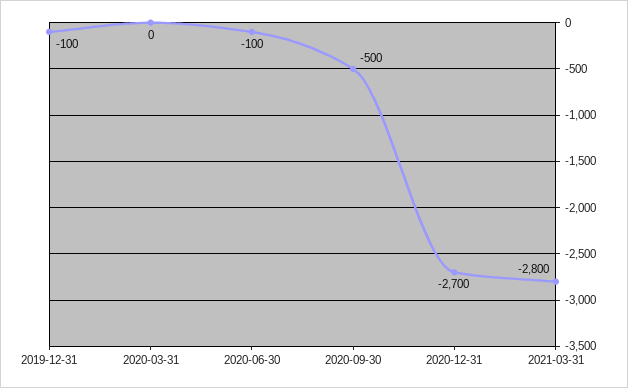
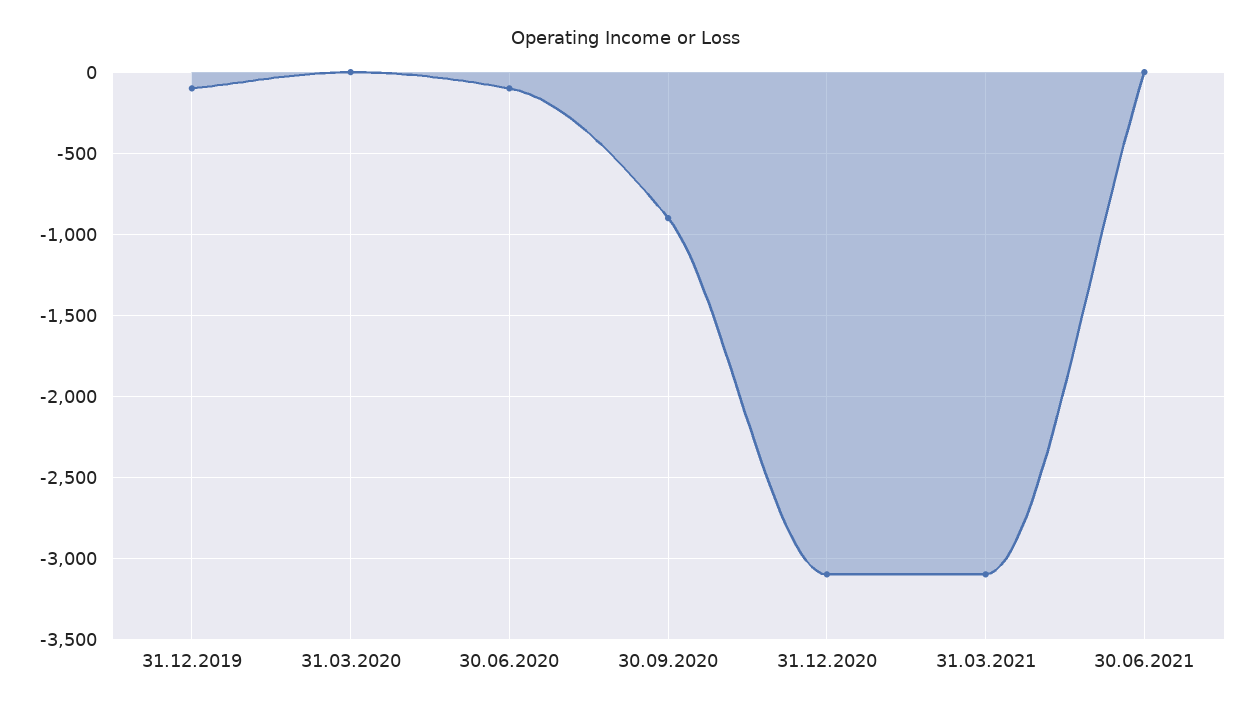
2020-09-30: -500 -> -900
2020-12-31: -2700 -> -3100
2021-03-31: -2800 -> -3100
30.06.2021: none -> 0

